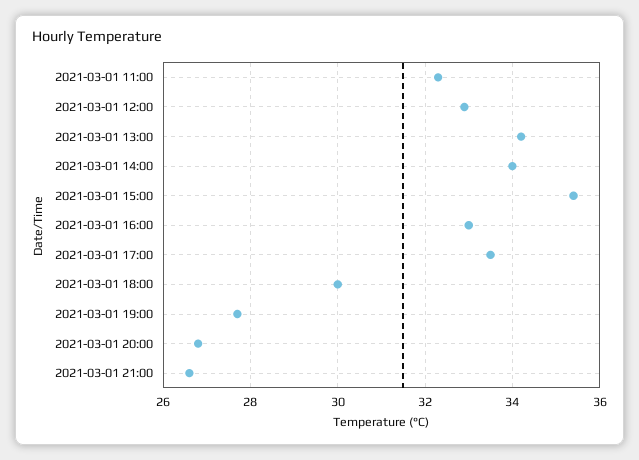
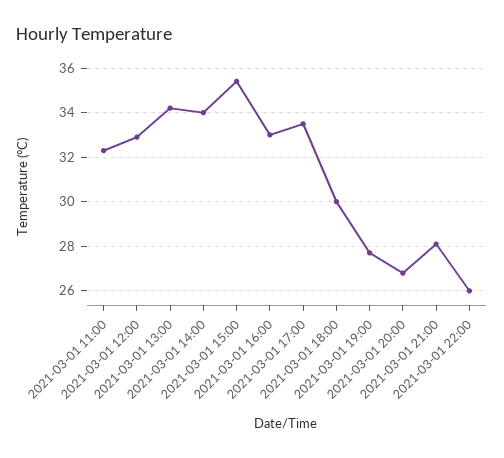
2021-03-01 21:00: 26.5 -> 28
2021-03-01 22:00: none -> 26

